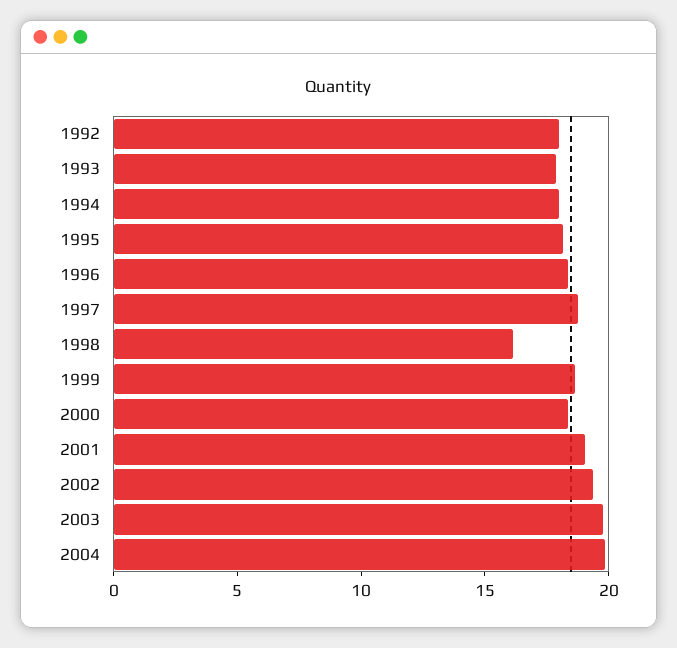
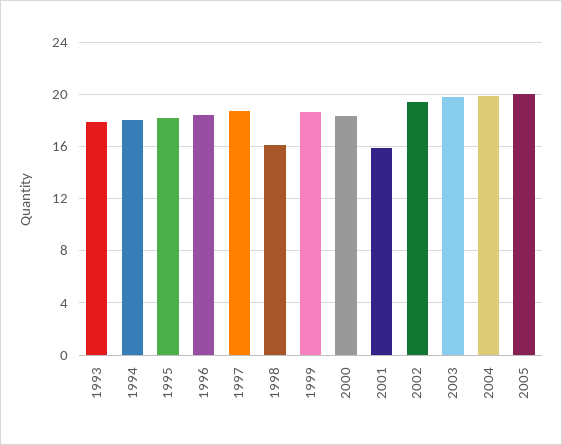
1992: 18 -> none
2001: 19 -> 16
2005: none -> 20

